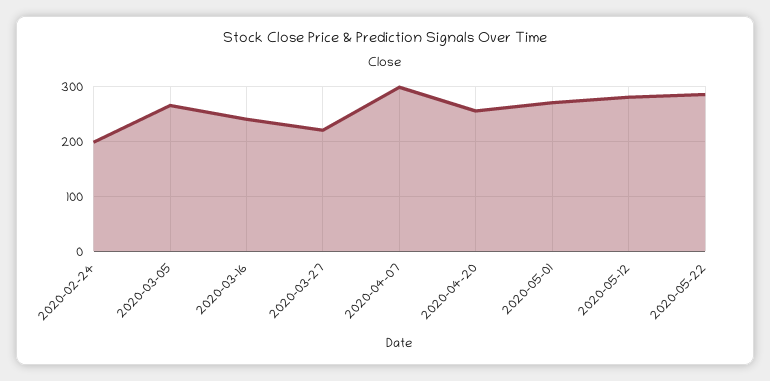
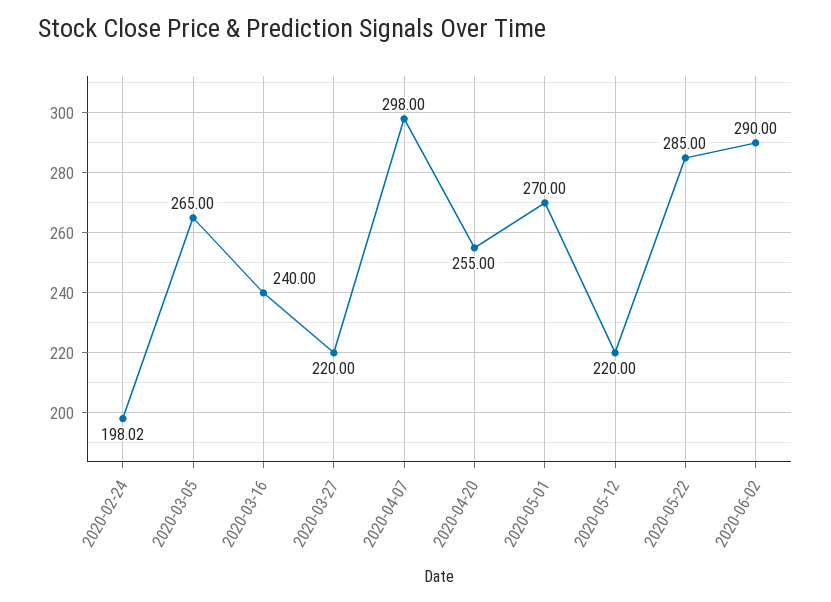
2020-05-12: 280 -> 220
2020-06-02: none -> 290

